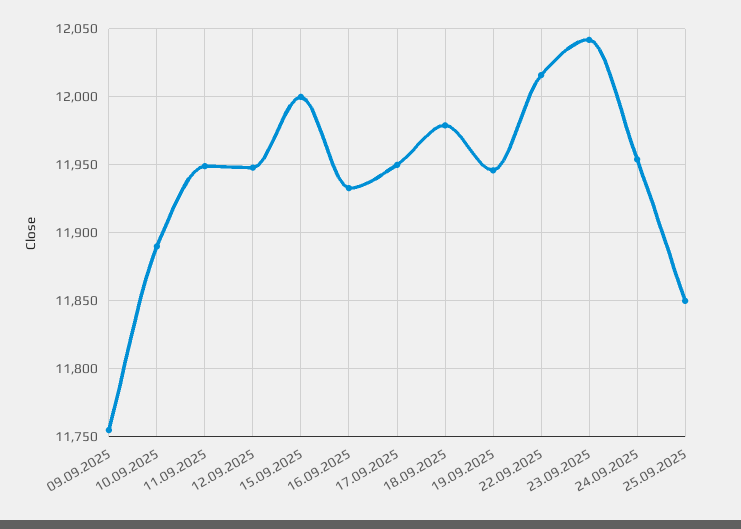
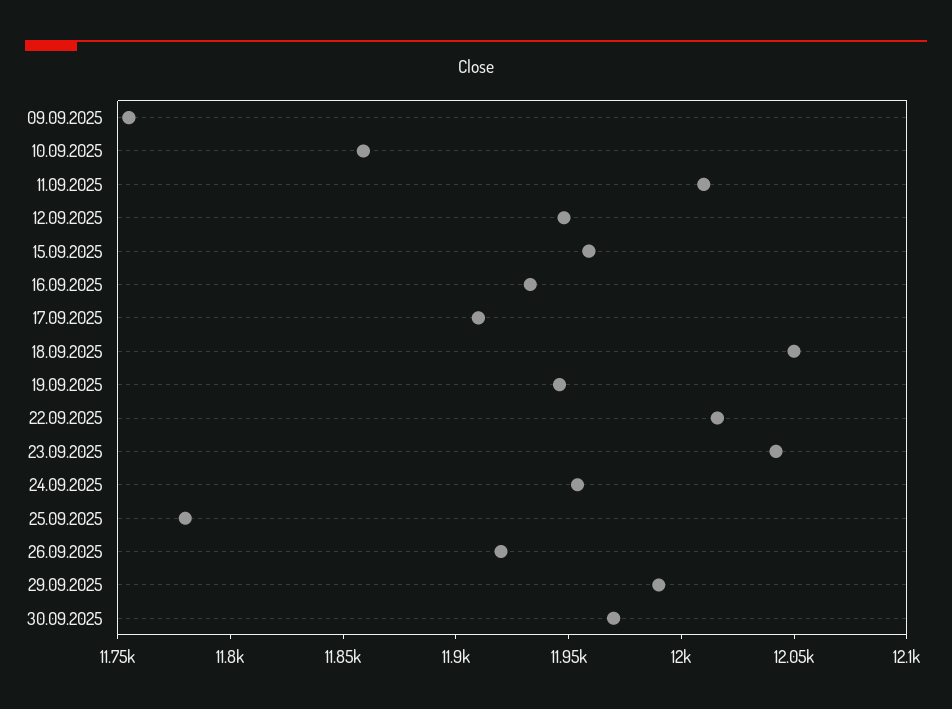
10.09.2025: 11890 -> 11860
11.09.2025: 11950 -> 12010
15.09.2025: 12000 -> 11960
17.09.2025: 11950 -> 11910
18.09.2025: 11980 -> 12050
25.09.2025: 11850 -> 11780
26.09.2025: none -> 11920
29.09.2025: none -> 11990
30.09.2025: none -> 11970

